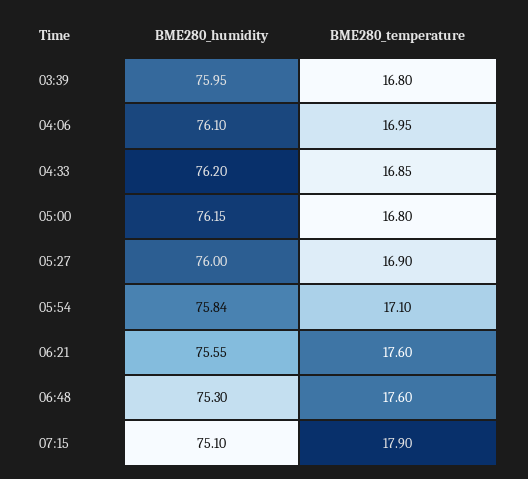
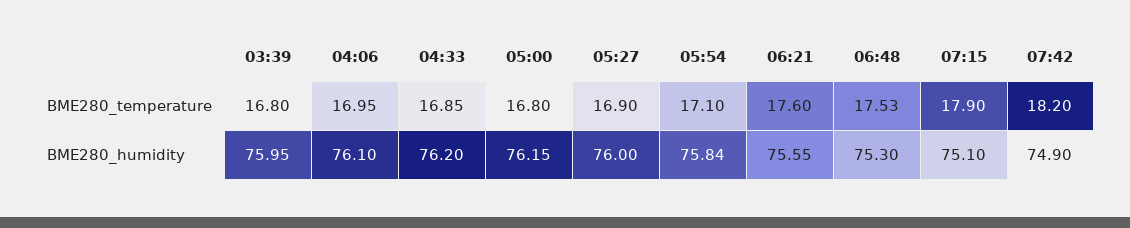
BME280_temperature, 06:48: 17.6 -> 17.53
BME280_temperature, 07:42: none -> 18.2
BME280_humidity, 07:42: none -> 74.9

